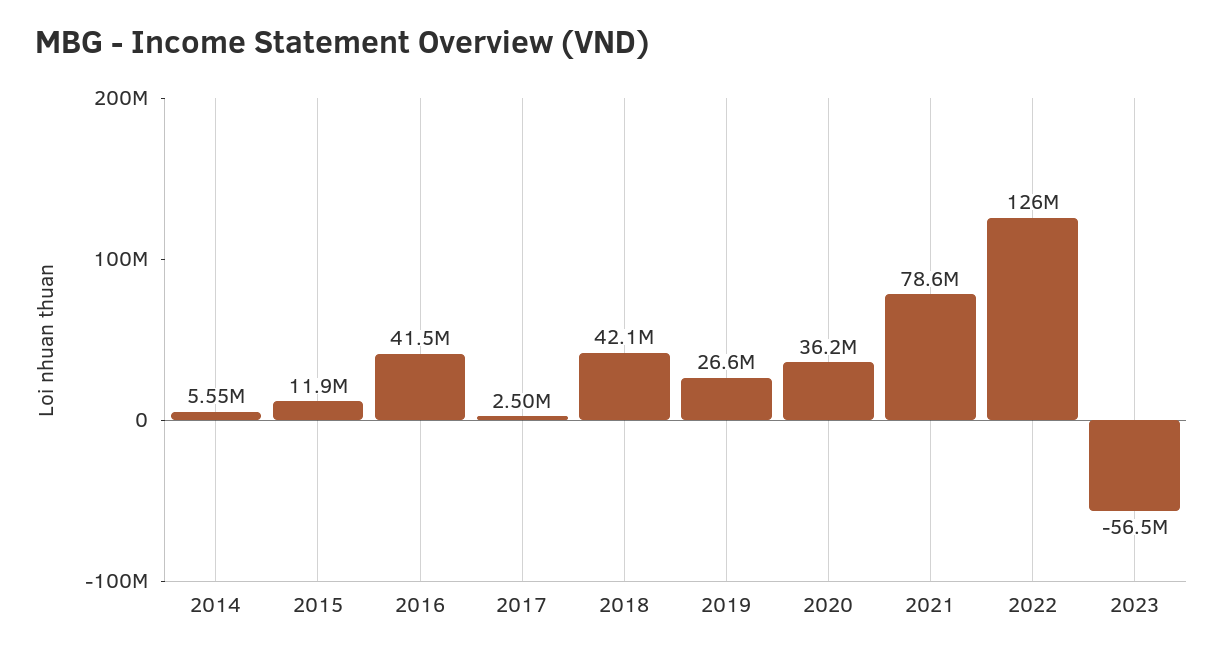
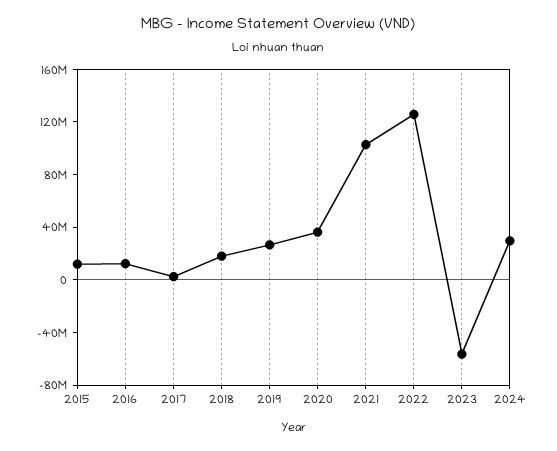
2014: 5550000 -> none
2016: 41500000 -> 10000000
2018: 42100000 -> 20000000
2021: 78600000 -> 100000000
2024: none -> 30000000

